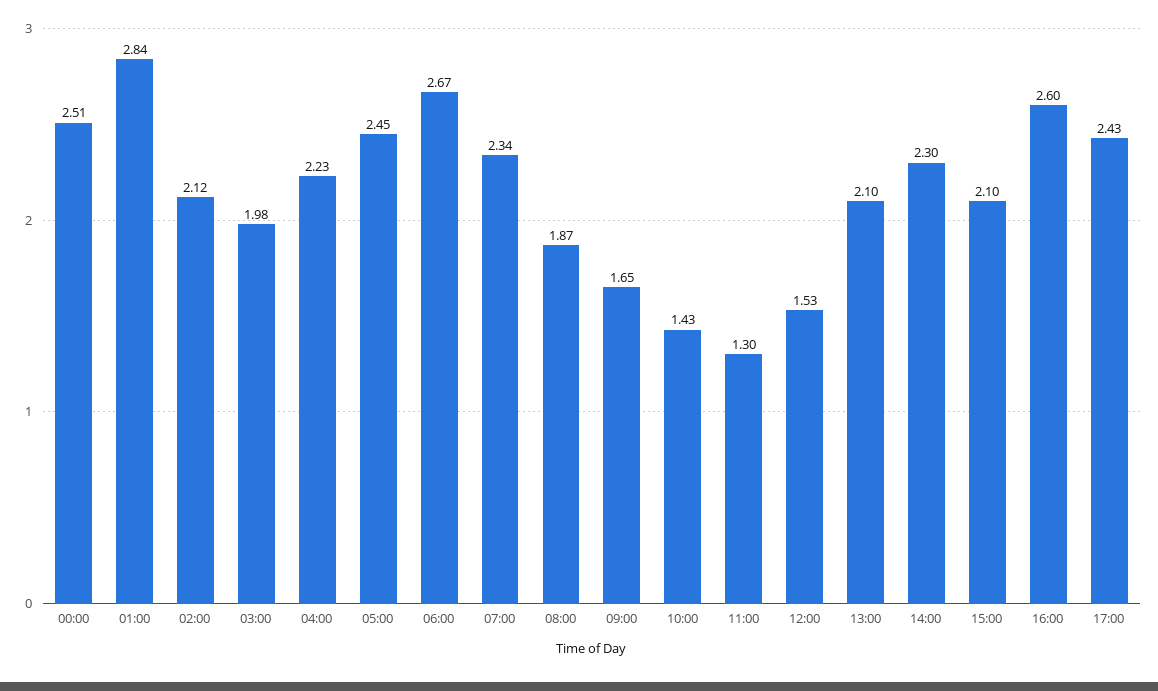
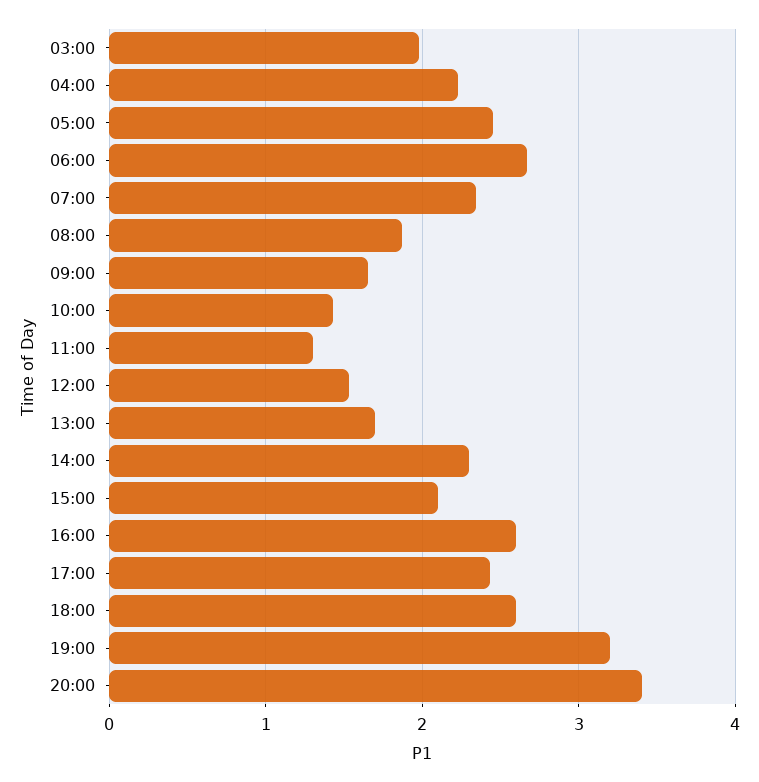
00:00: 2.51 -> none
01:00: 2.84 -> none
02:00: 2.12 -> none
13:00: 2.1 -> 1.7
18:00: none -> 2.6
19:00: none -> 3.2
20:00: none -> 3.4

